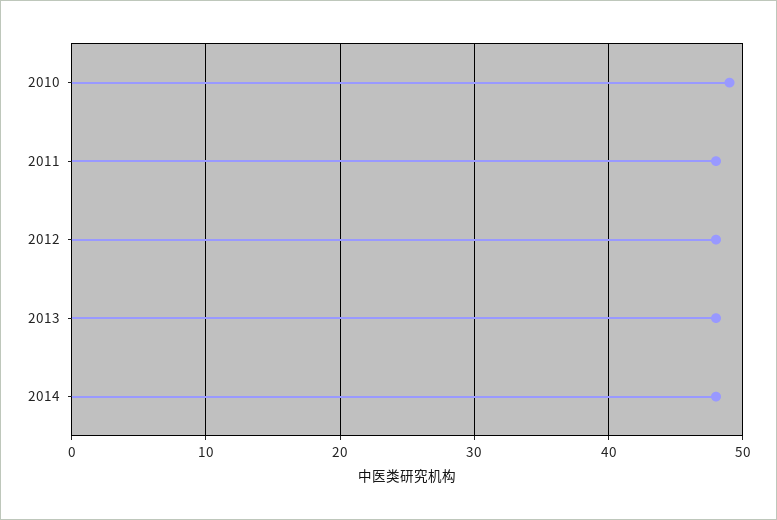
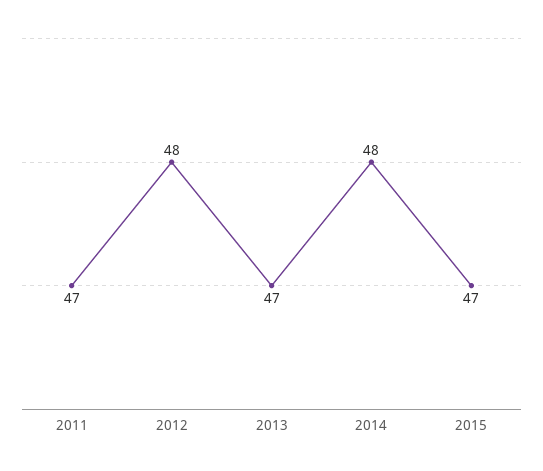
2010: 49 -> none
2011: 48 -> 47
2013: 48 -> 47
2015: none -> 47

